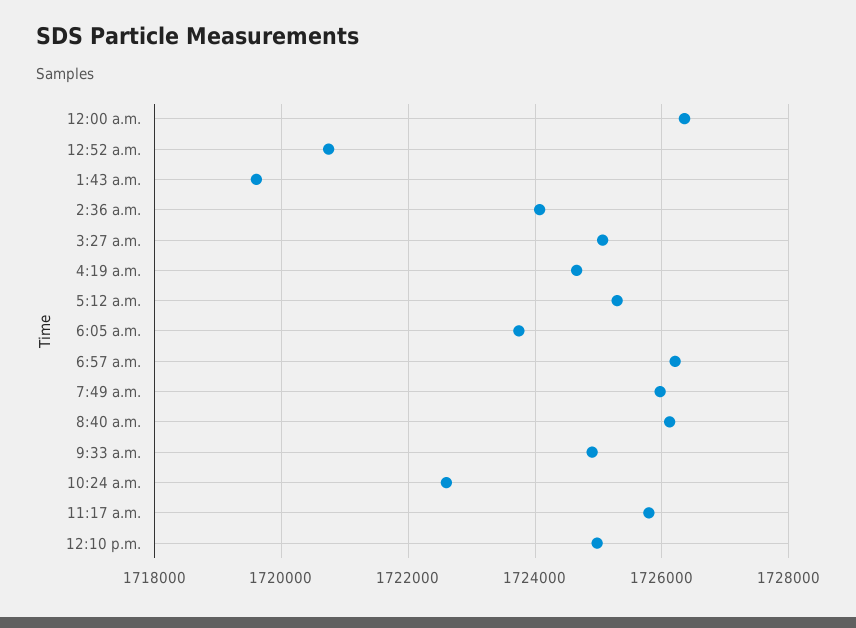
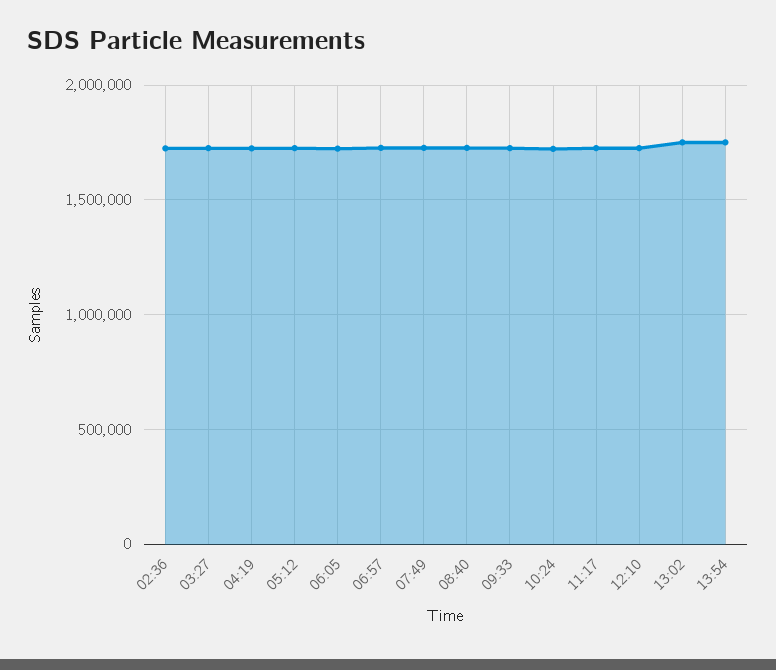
12:00 a.m.: 1726400 -> none
12:52 a.m.: 1720800 -> none
1:43 a.m.: 1719600 -> none
13:02: none -> 1750000
13:54: none -> 1750000

